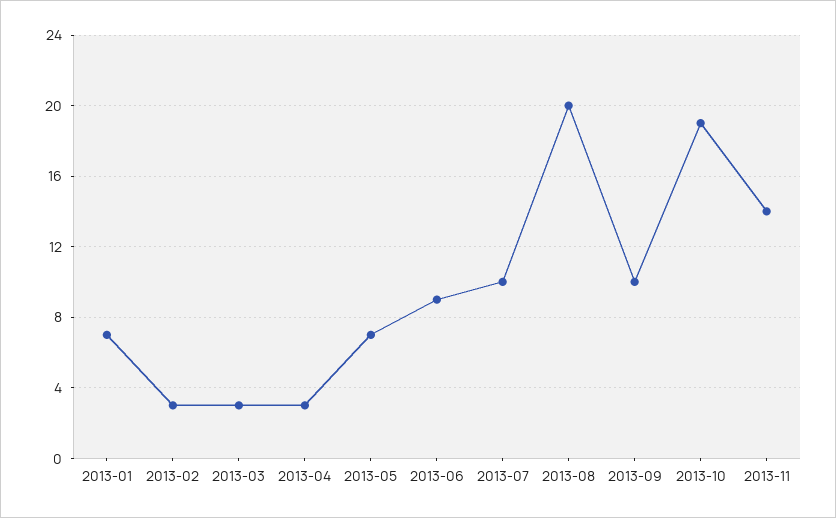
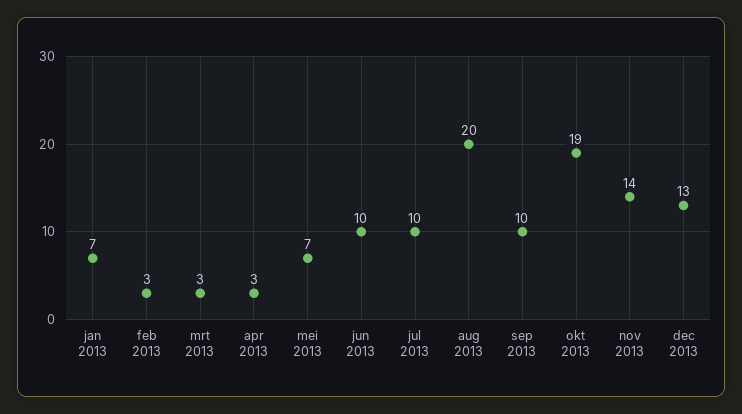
2013-06: 9 -> 10
dec 2013: none -> 13

